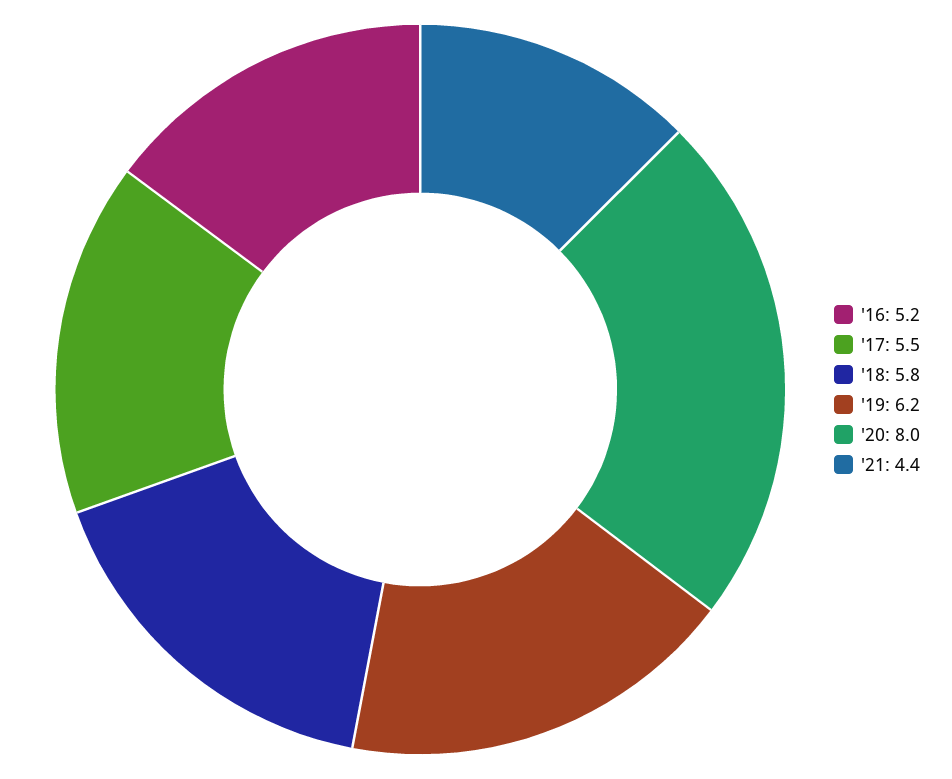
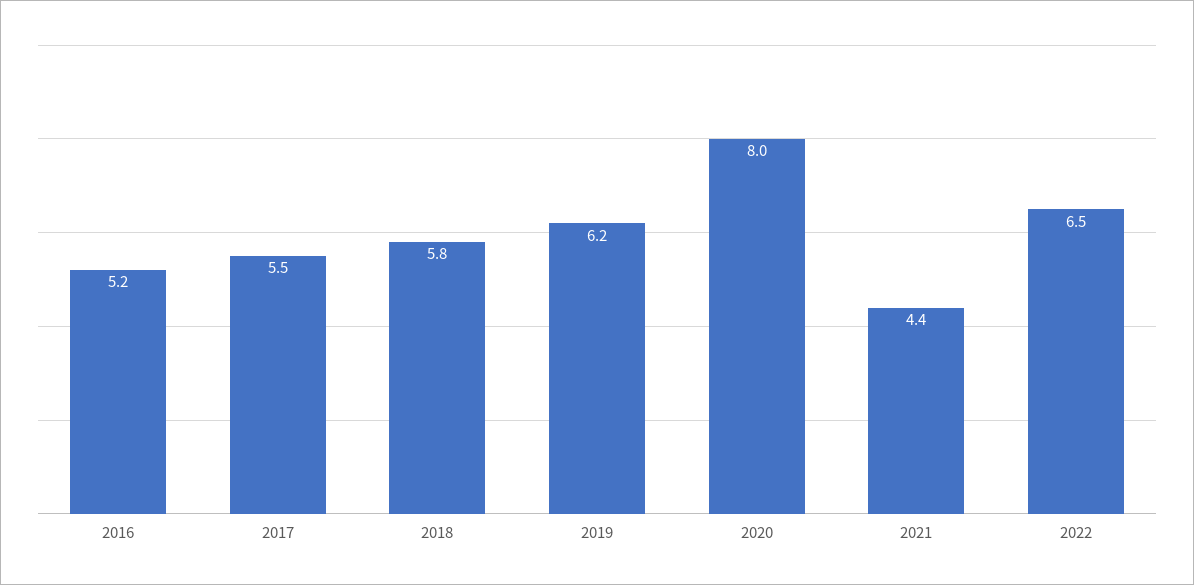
2022: none -> 6.5

